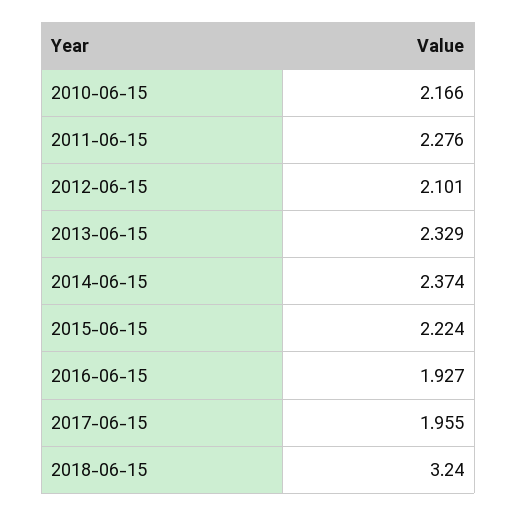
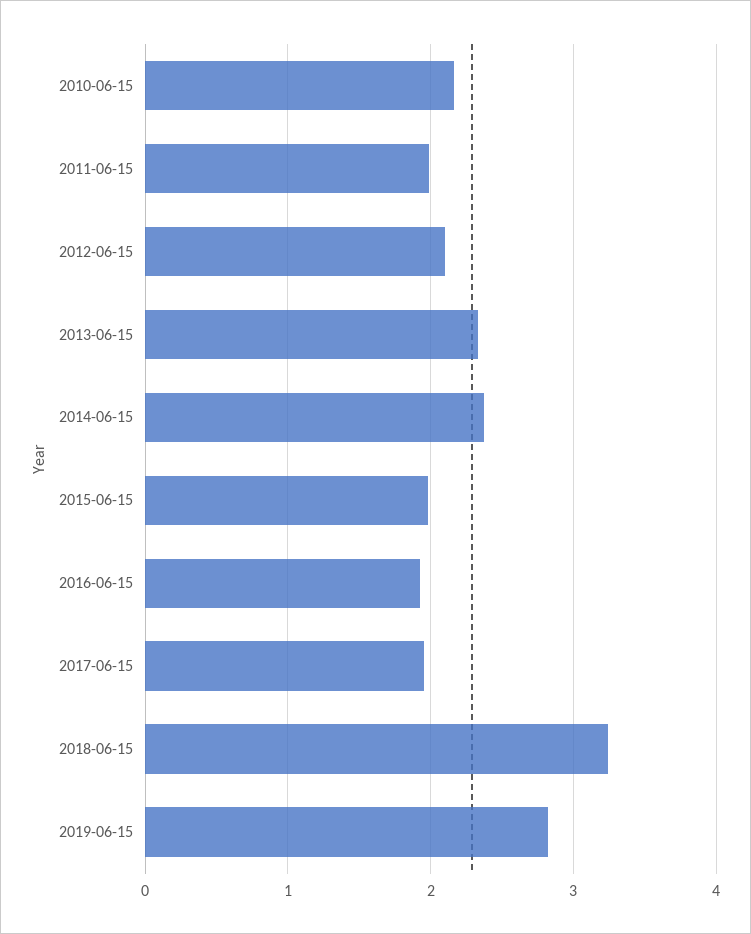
2011-06-15: 2.276 -> 2
2015-06-15: 2.224 -> 2
2019-06-15: none -> 2.8

